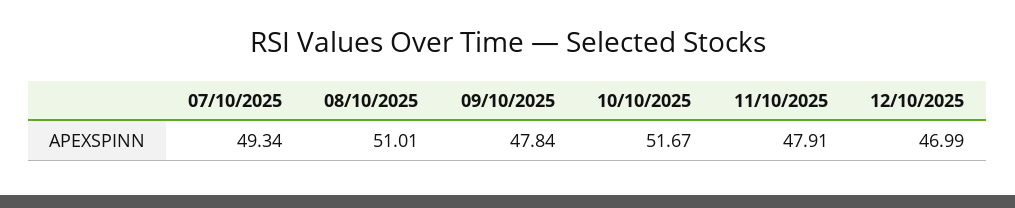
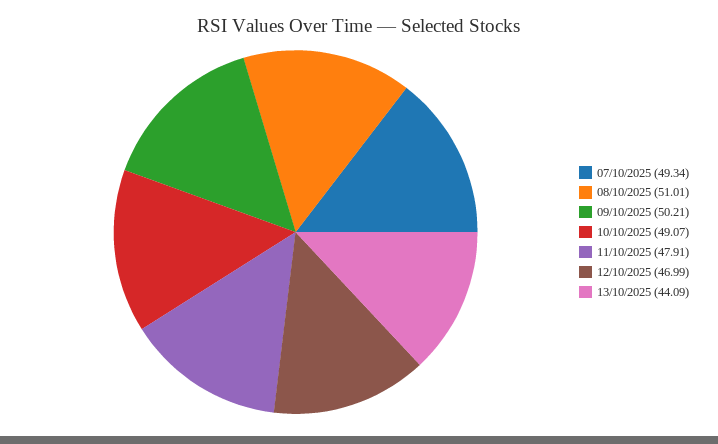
09/10/2025: 47.84 -> 50.21
10/10/2025: 51.67 -> 49.07
13/10/2025: none -> 44.09

